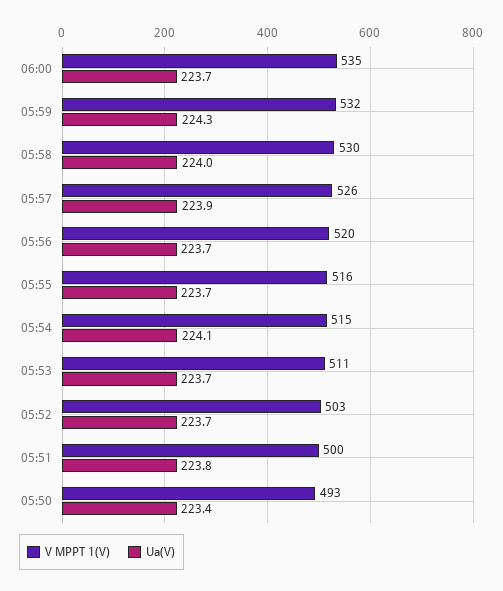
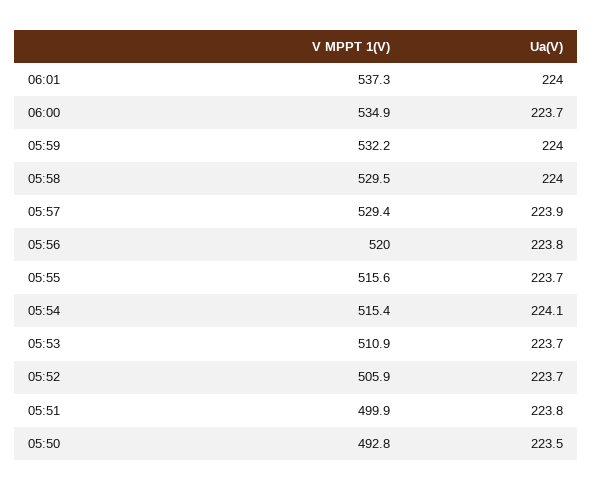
Ua(V), 05:59: 224.3 -> 224
V MPPT 1(V), 05:57: 526 -> 529.4
Ua(V), 05:56: 223.7 -> 223.8
V MPPT 1(V), 05:52: 503 -> 505.9
Ua(V), 05:50: 223.4 -> 223.5
V MPPT 1(V), 06:01: none -> 537.3
Ua(V), 06:01: none -> 224

